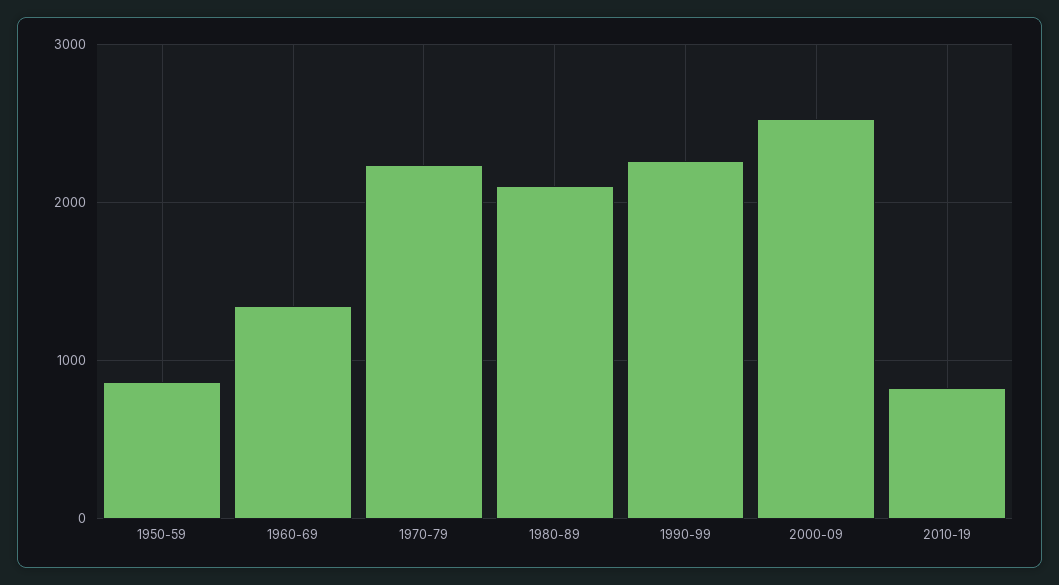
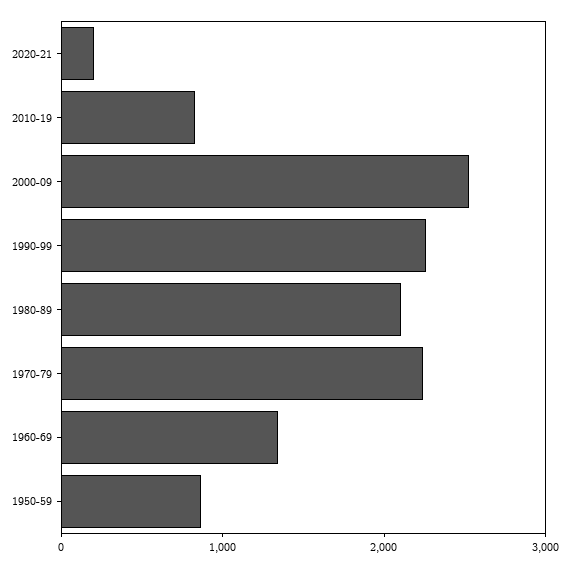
2020-21: none -> 200

